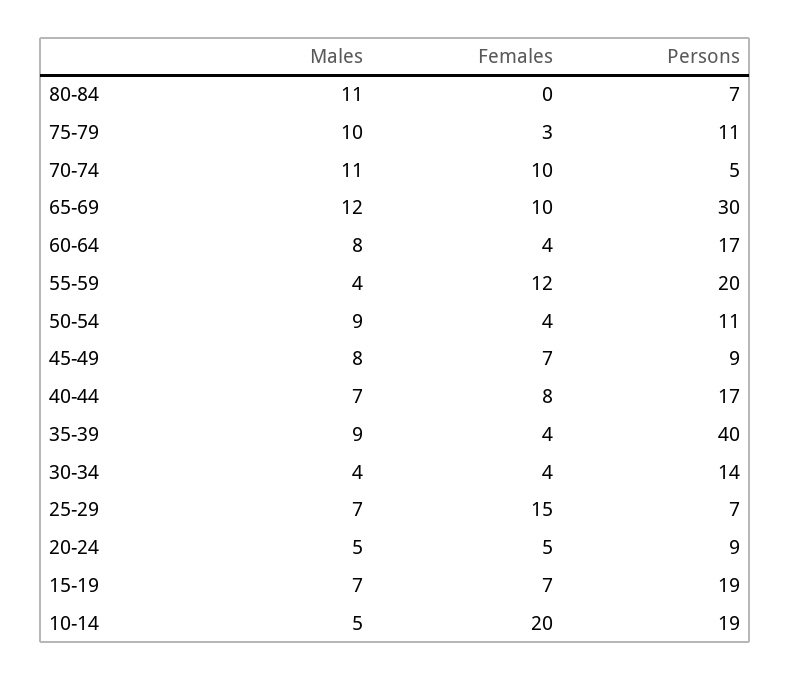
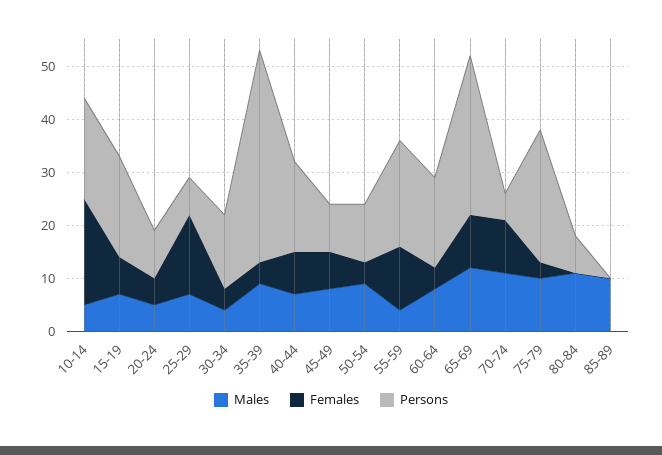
Persons, 75-79: 11 -> 25
Males, 85-89: none -> 10
Females, 85-89: none -> 0
Persons, 85-89: none -> 0

